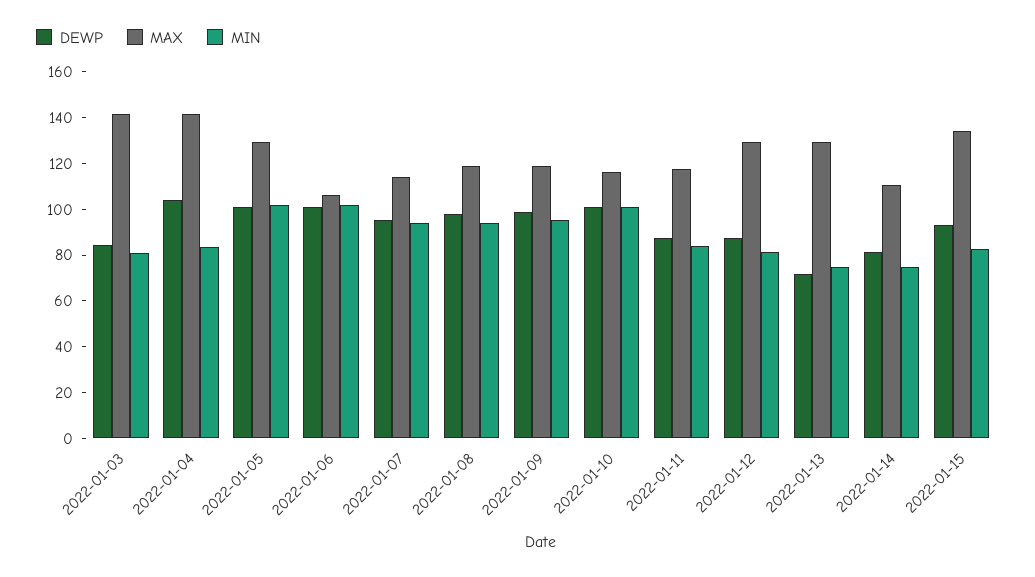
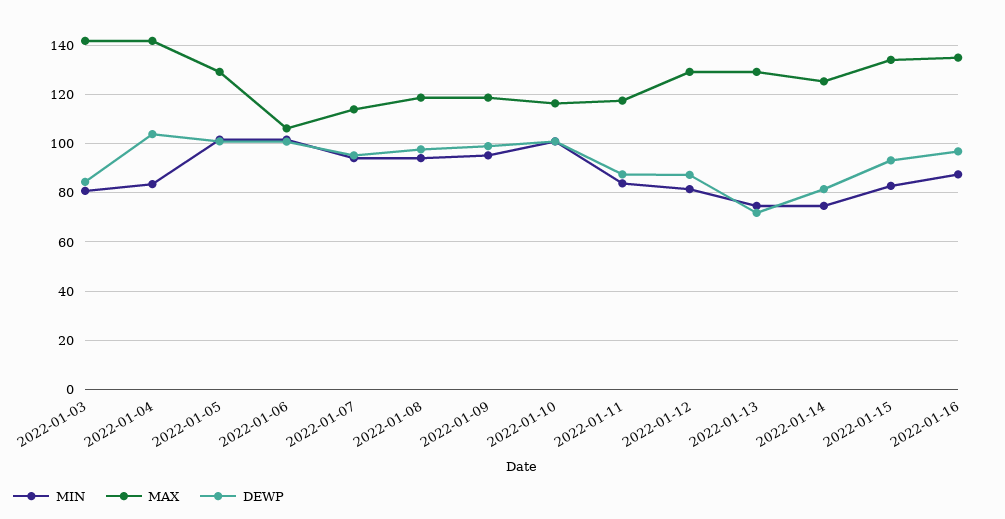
MAX, 2022-01-14: 110 -> 125
MIN, 2022-01-16: none -> 87.5
MAX, 2022-01-16: none -> 135
DEWP, 2022-01-16: none -> 97.5

